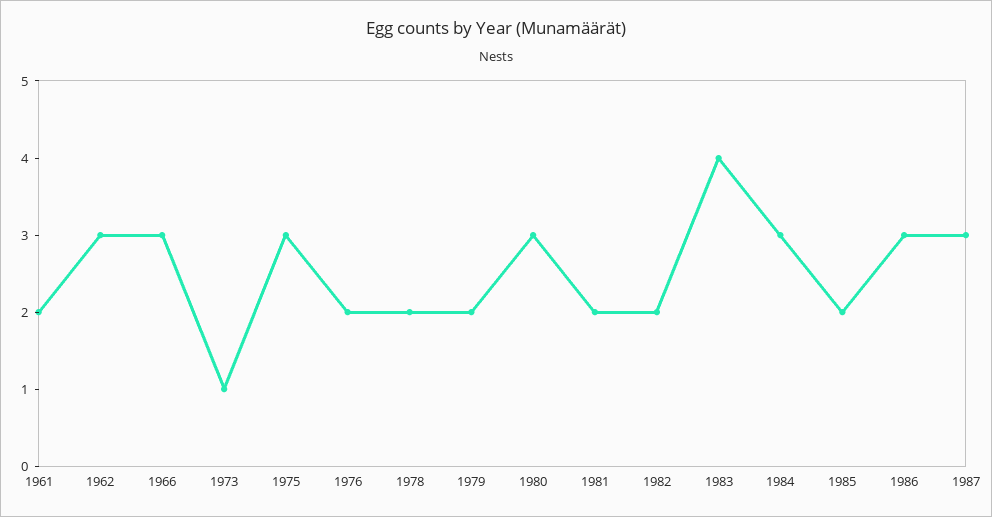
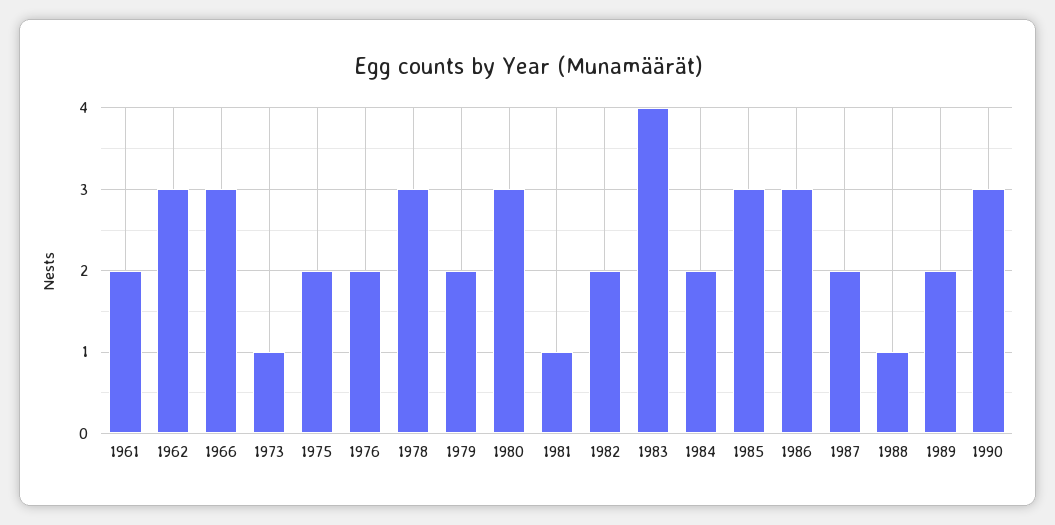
1975: 3 -> 2
1978: 2 -> 3
1981: 2 -> 1
1984: 3 -> 2
1985: 2 -> 3
1987: 3 -> 2
1988: none -> 1
1989: none -> 2
1990: none -> 3

